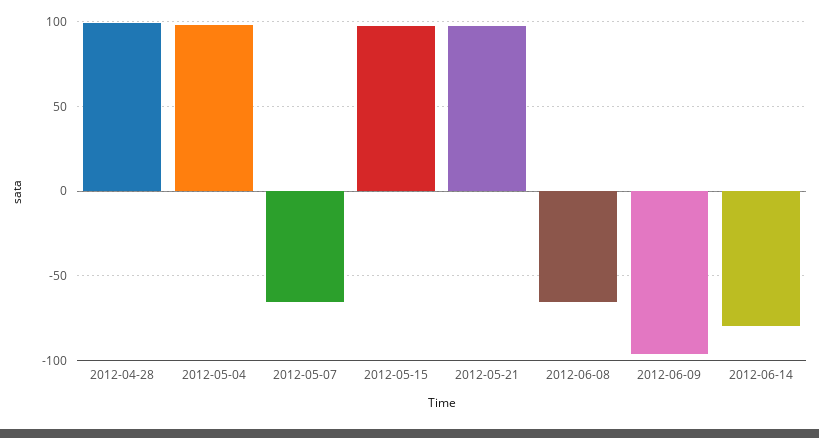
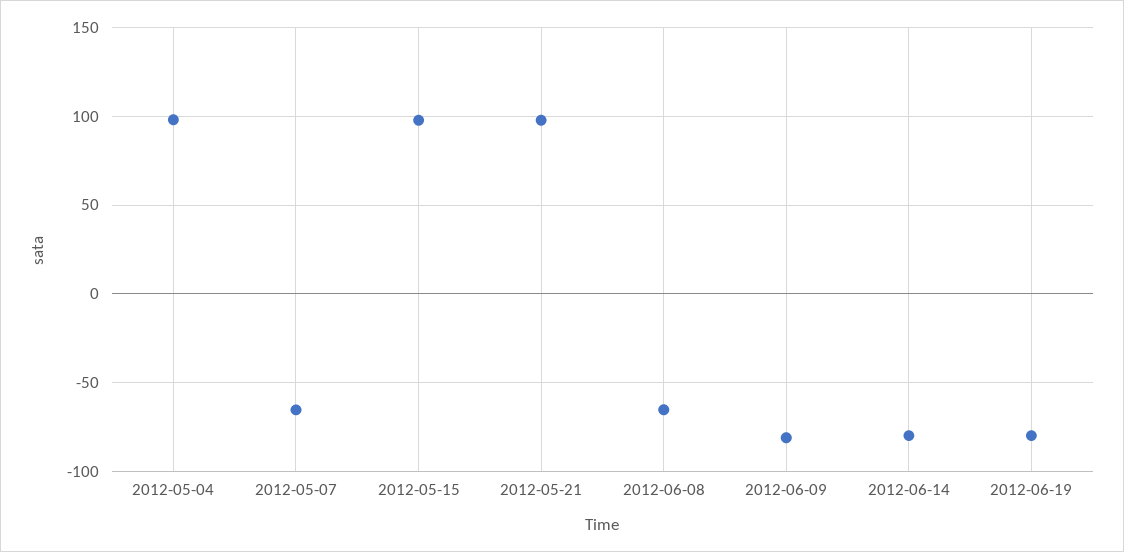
2012-04-28: 100 -> none
2012-06-09: -95 -> -80
2012-06-19: none -> -80

